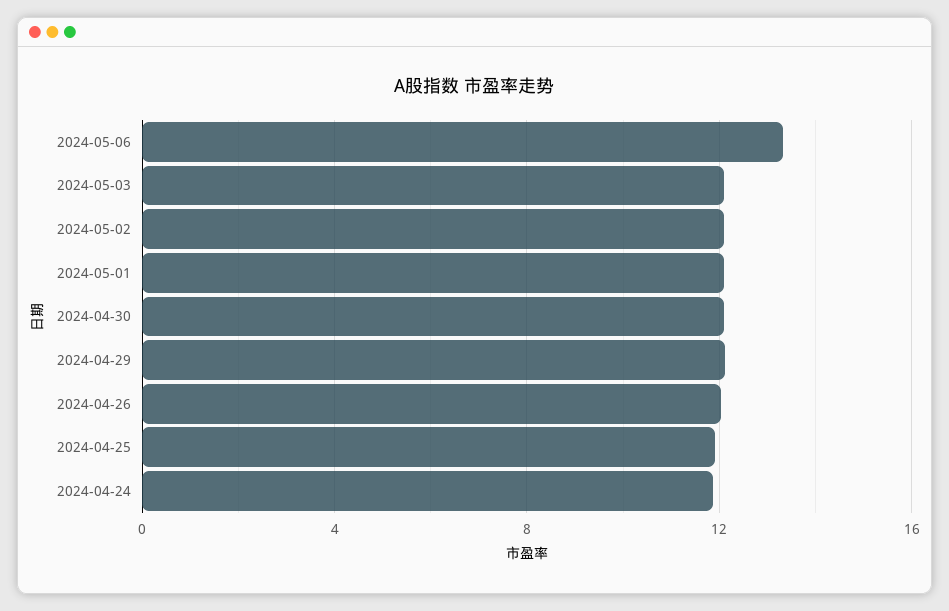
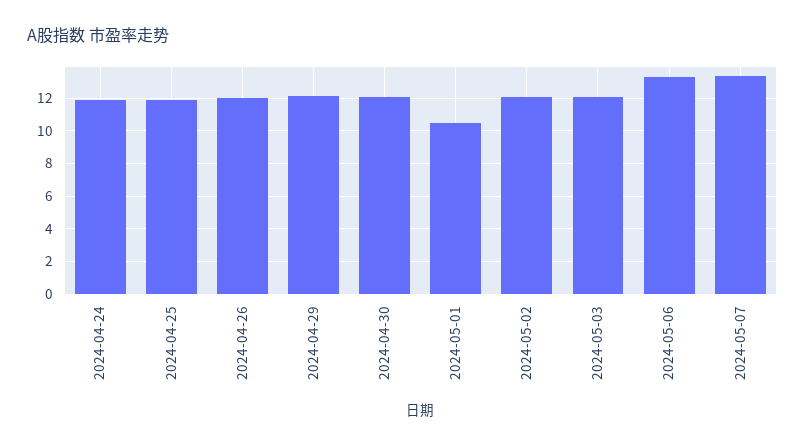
2024-05-01: 12 -> 10.5
2024-05-07: none -> 13.5

